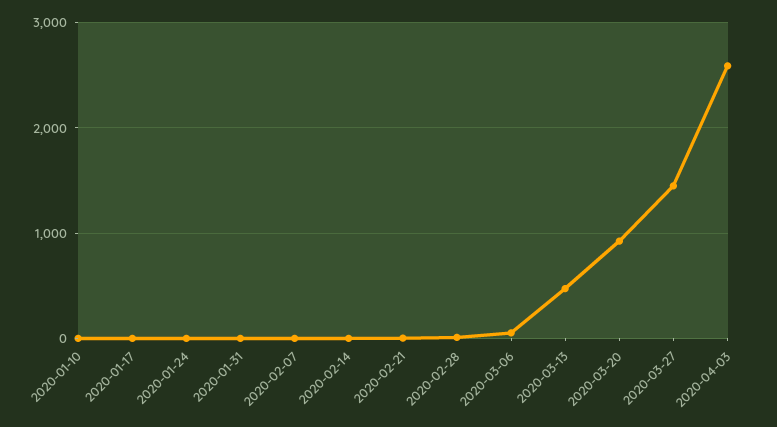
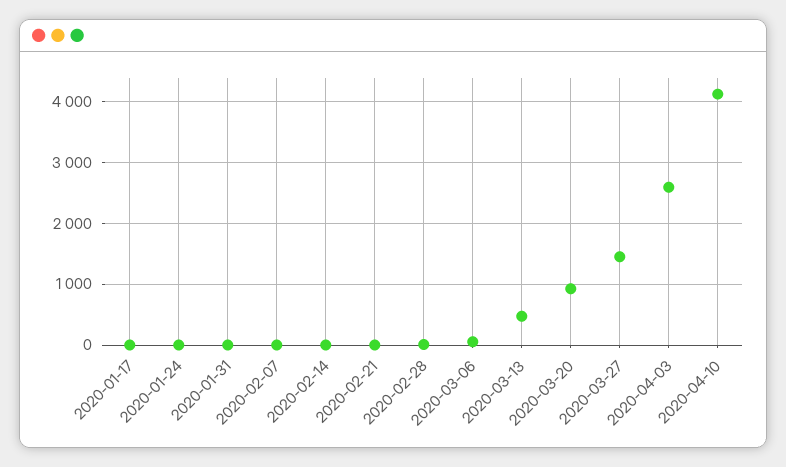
2020-01-10: 0 -> none
2020-04-10: none -> 4100

